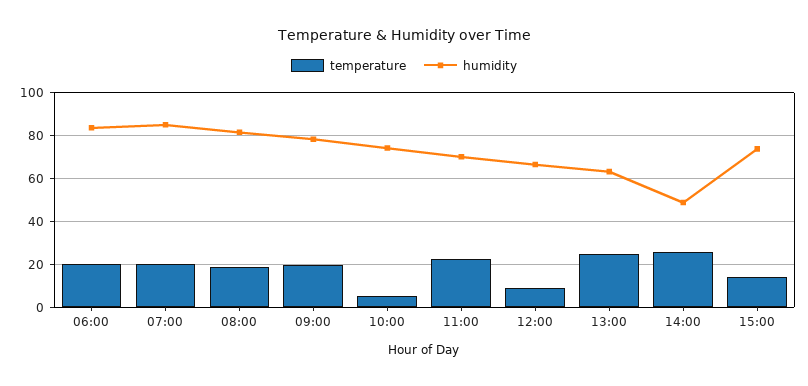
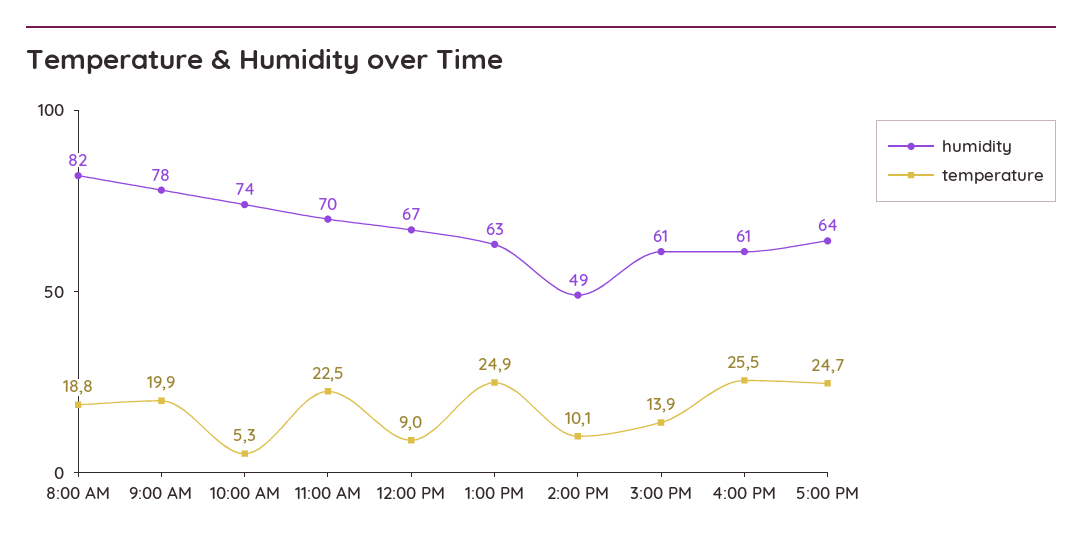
temperature, 06:00: 20 -> none
humidity, 06:00: 85 -> none
temperature, 07:00: 20 -> none
humidity, 07:00: 85 -> none
temperature, 14:00: 25 -> 10.1
humidity, 15:00: 75 -> 61
humidity, 4:00 PM: none -> 61
temperature, 4:00 PM: none -> 25.5
humidity, 5:00 PM: none -> 64
temperature, 5:00 PM: none -> 24.7

